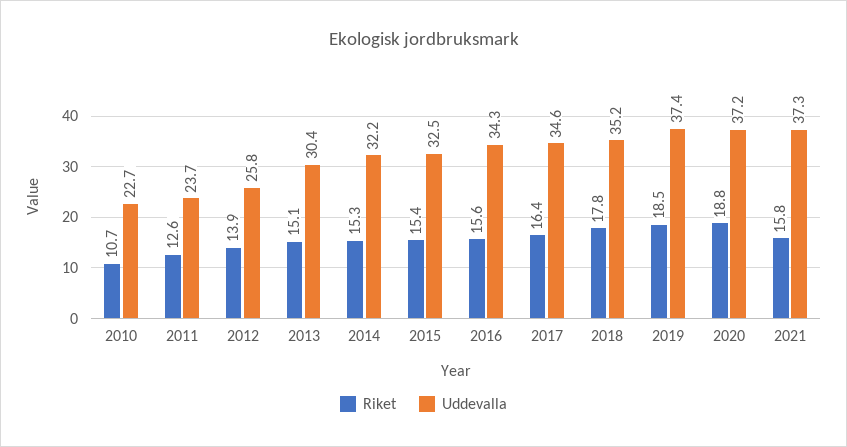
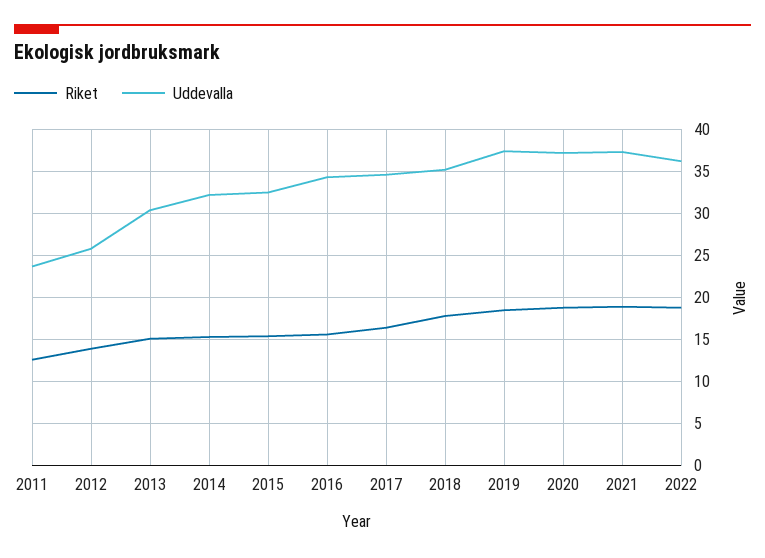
Riket, 2010: 10.7 -> none
Uddevalla, 2010: 22.7 -> none
Riket, 2021: 15.8 -> 19
Riket, 2022: none -> 19
Uddevalla, 2022: none -> 36

